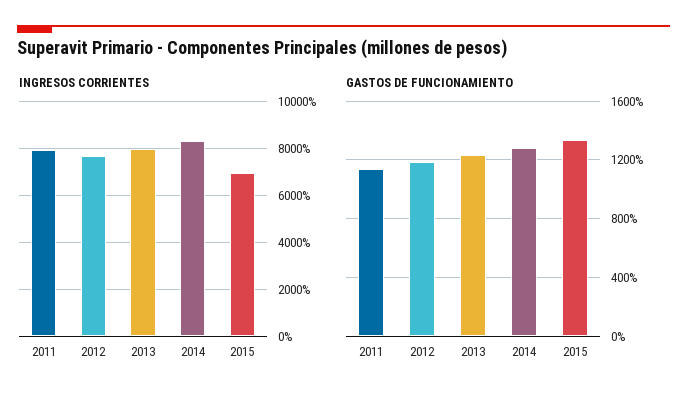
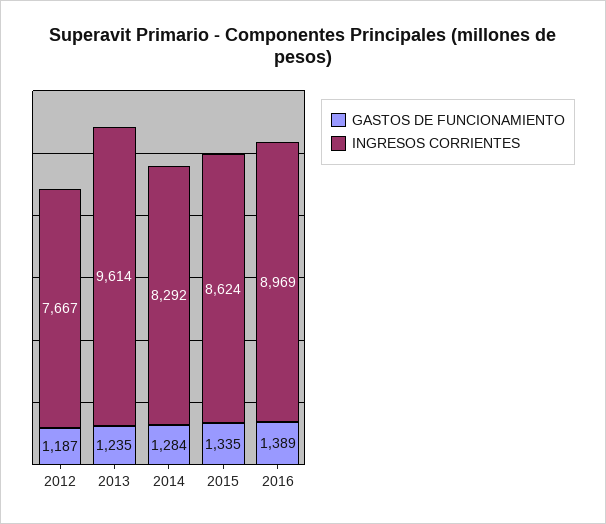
INGRESOS CORRIENTES, 2011: 8000 -> none
INGRESOS CORRIENTES, 2013: 8000 -> 9614
INGRESOS CORRIENTES, 2015: 7000 -> 8624
GASTOS DE FUNCIONAMIENTO, 2011: 1150 -> none
GASTOS DE FUNCIONAMIENTO, 2016: none -> 1389
INGRESOS CORRIENTES, 2016: none -> 8969

